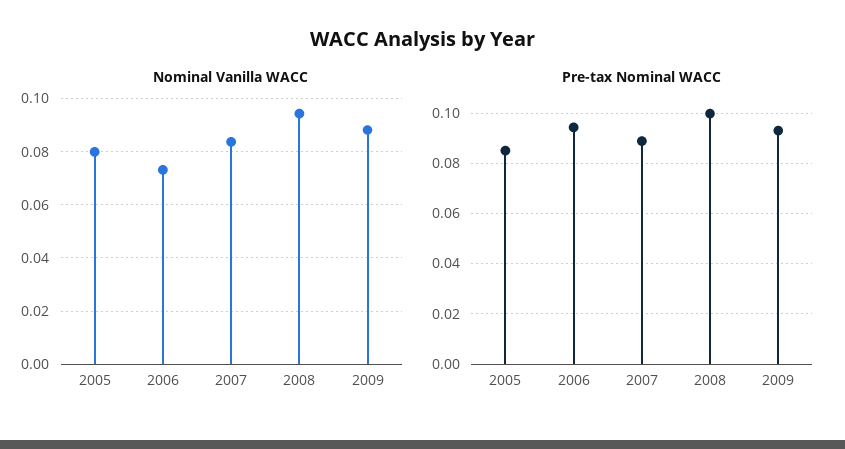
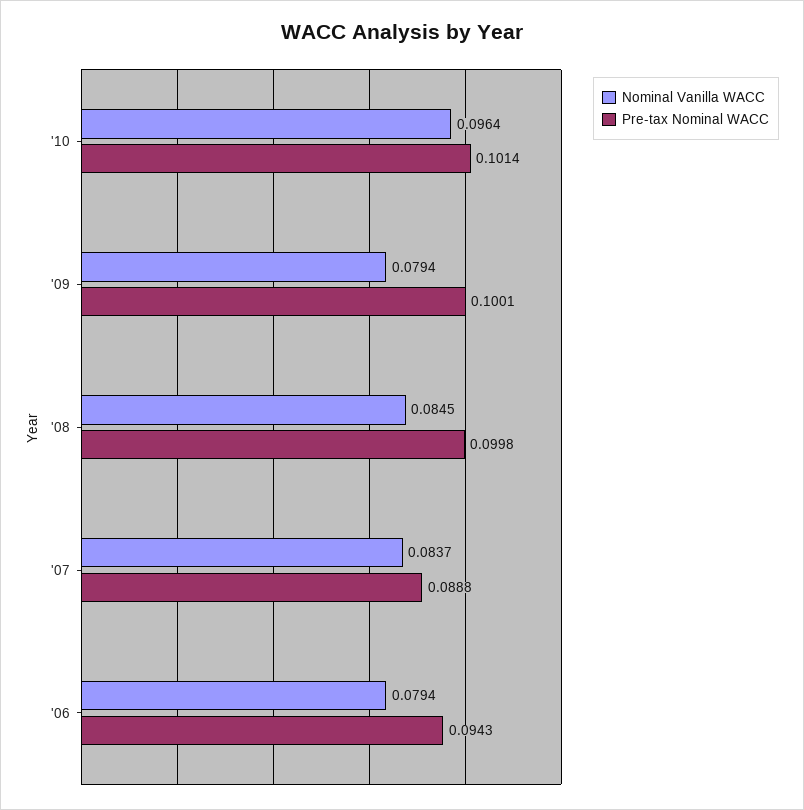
Nominal Vanilla WACC, 2005: 0.08 -> none
Nominal Vanilla WACC, 2006: 0.0725 -> 0.0794
Nominal Vanilla WACC, 2008: 0.095 -> 0.0845
Nominal Vanilla WACC, 2009: 0.0875 -> 0.0794
Pre-tax Nominal WACC, 2005: 0.085 -> none
Pre-tax Nominal WACC, 2009: 0.0925 -> 0.1001
Nominal Vanilla WACC, '10: none -> 0.0964
Pre-tax Nominal WACC, '10: none -> 0.1014

